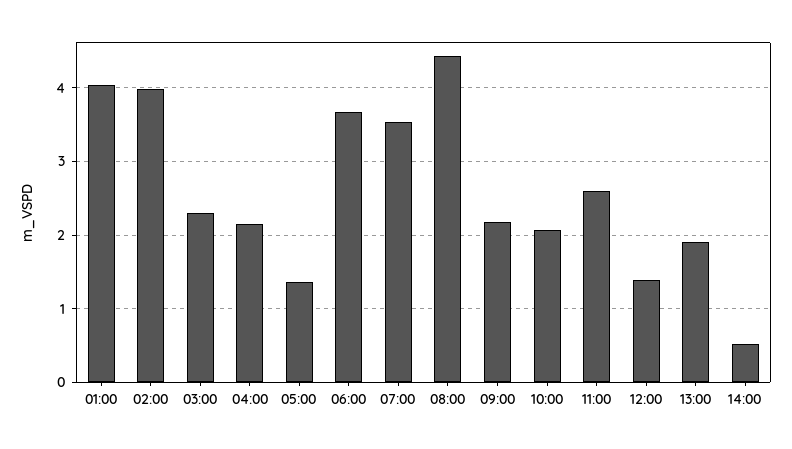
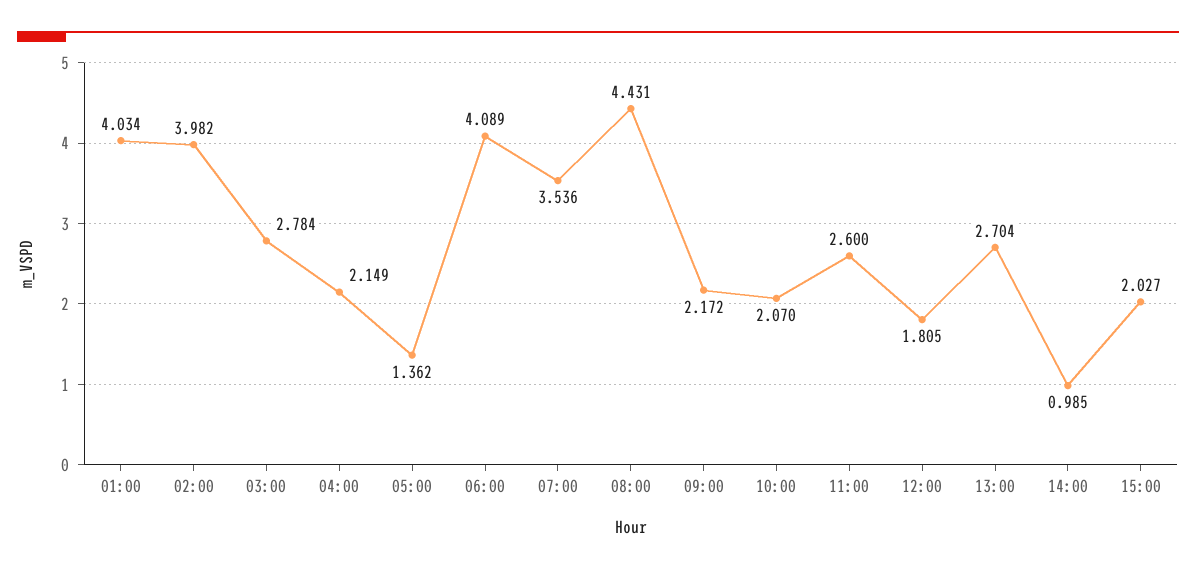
03:00: 2.3 -> 2.784
06:00: 3.7 -> 4.089
12:00: 1.4 -> 1.805
13:00: 1.9 -> 2.704
14:00: 0.5 -> 0.985
15:00: none -> 2.027

